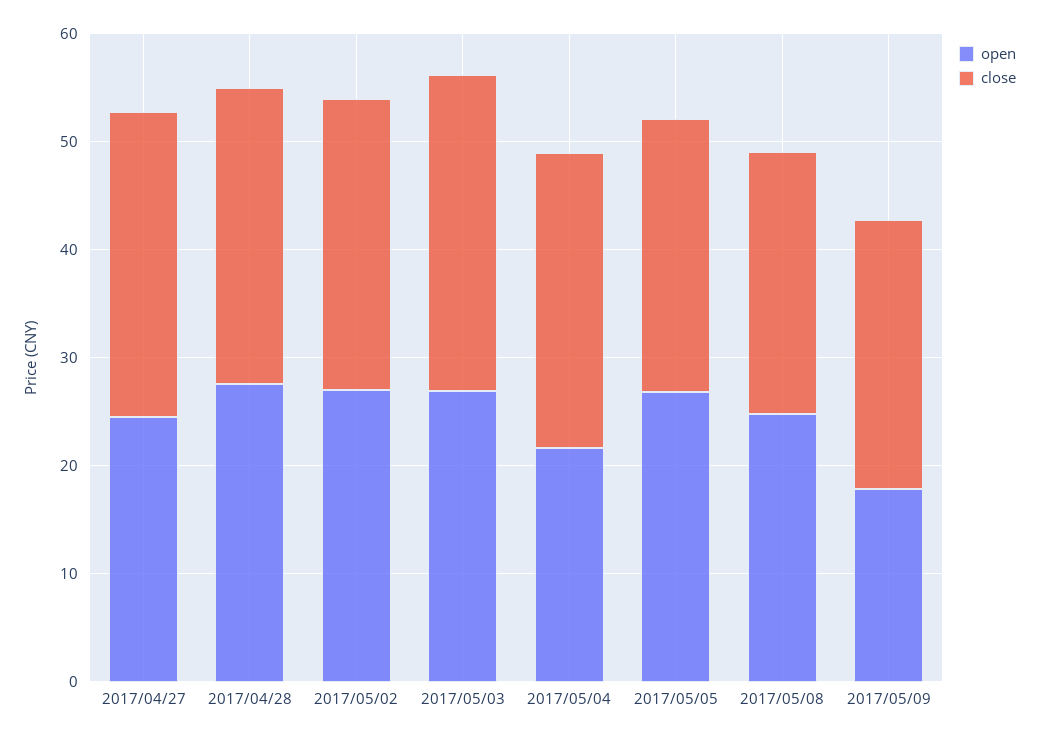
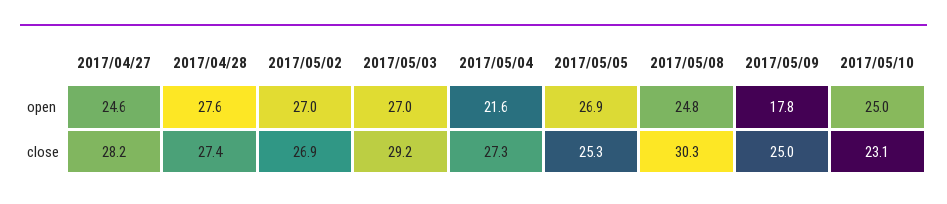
close, 2017/05/08: 24 -> 30.3
open, 2017/05/10: none -> 25
close, 2017/05/10: none -> 23.1

